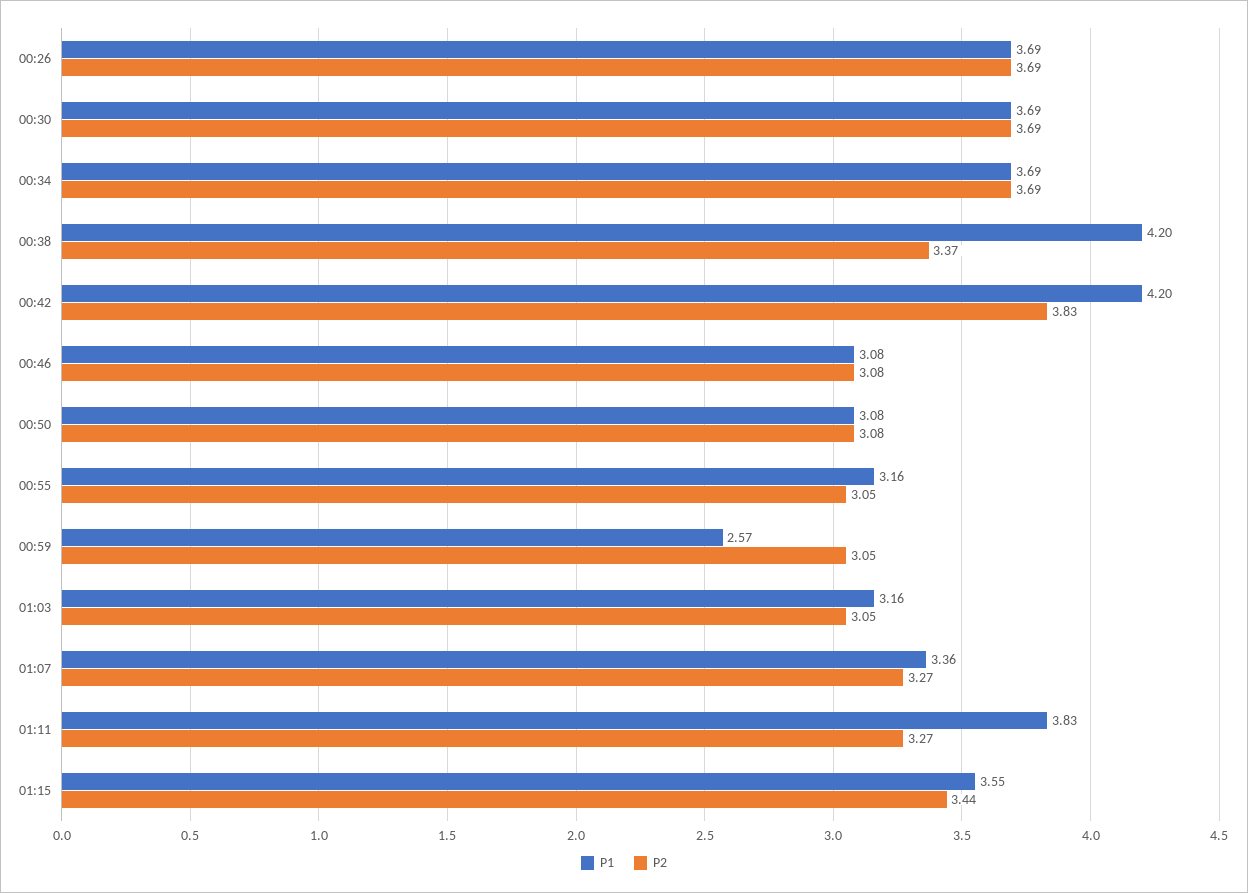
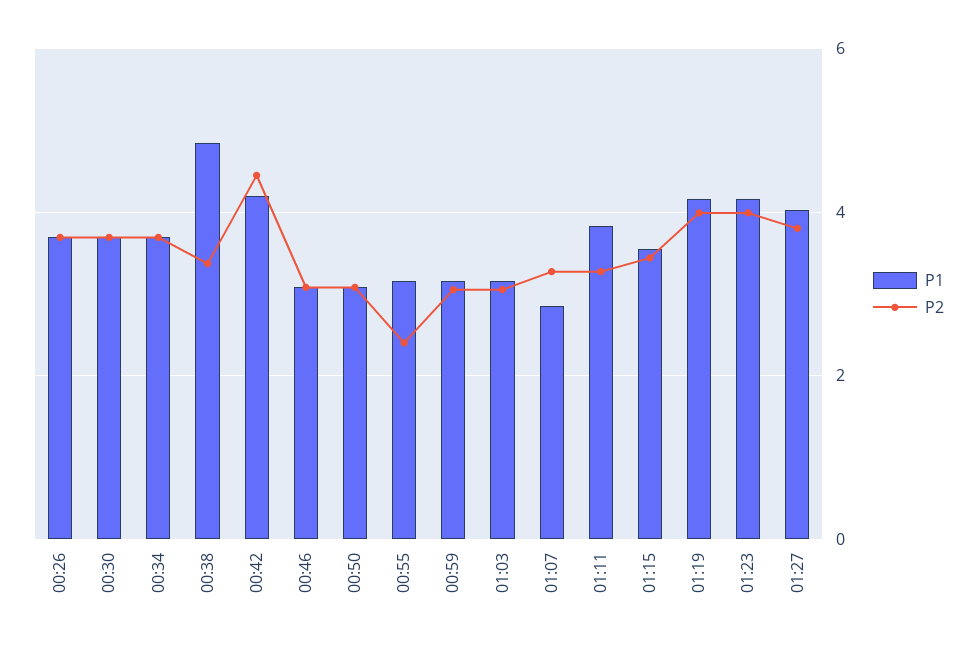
P1, 00:38: 4.2 -> 4.8
P2, 00:42: 3.83 -> 4.4
P2, 00:55: 3.05 -> 2.4
P1, 00:59: 2.57 -> 3.2
P1, 01:07: 3.36 -> 2.8
P1, 01:19: none -> 4.2
P2, 01:19: none -> 4
P1, 01:23: none -> 4.2
P2, 01:23: none -> 4
P1, 01:27: none -> 4
P2, 01:27: none -> 3.8

